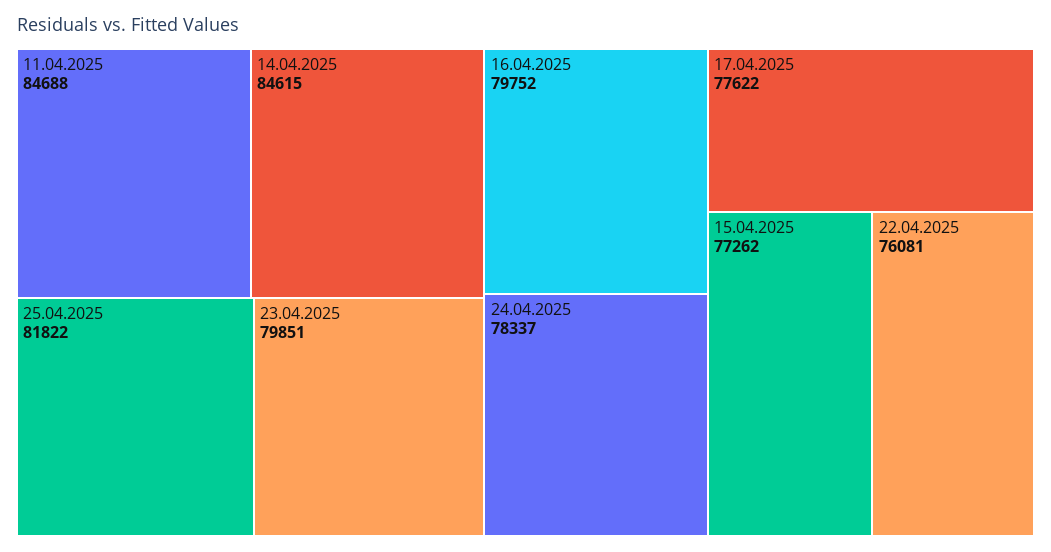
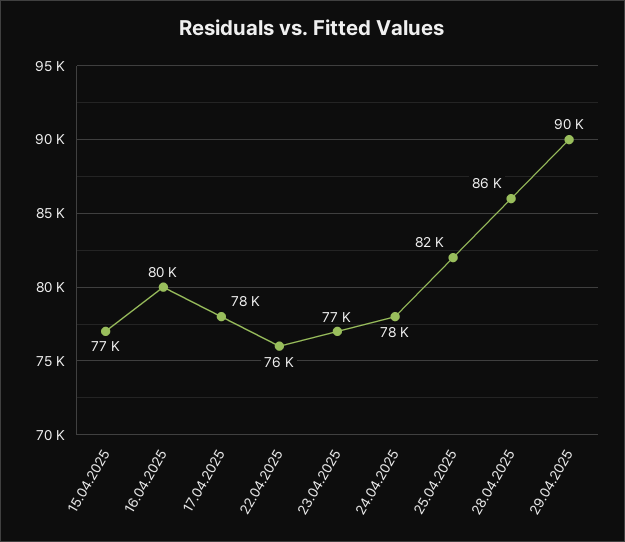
11.04.2025: 84688 -> none
14.04.2025: 84615 -> none
23.04.2025: 79851 -> 77000
28.04.2025: none -> 86000
29.04.2025: none -> 90000

